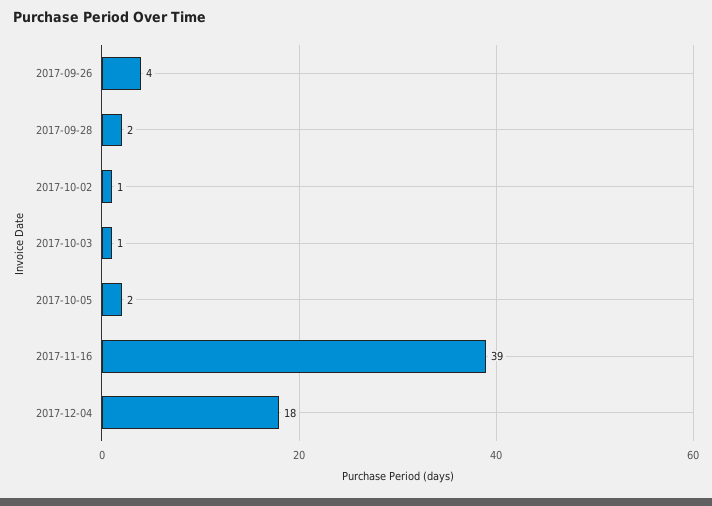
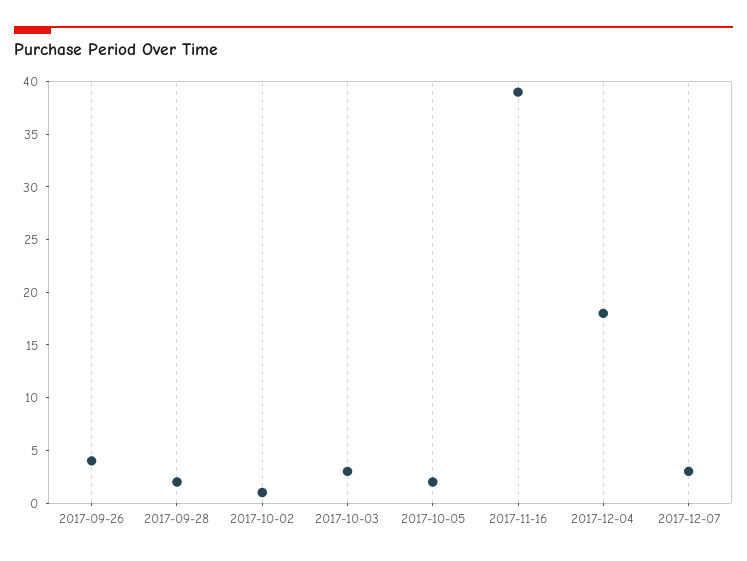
2017-10-03: 1 -> 3
2017-12-07: none -> 3

